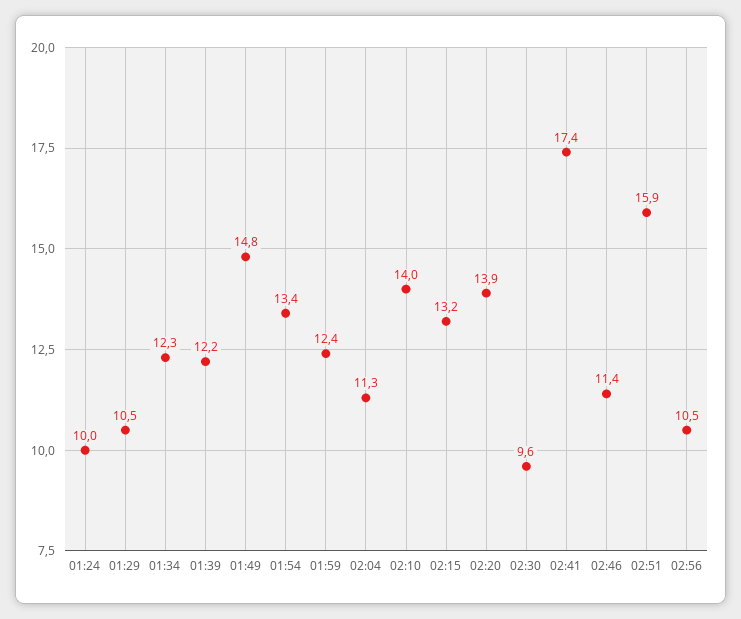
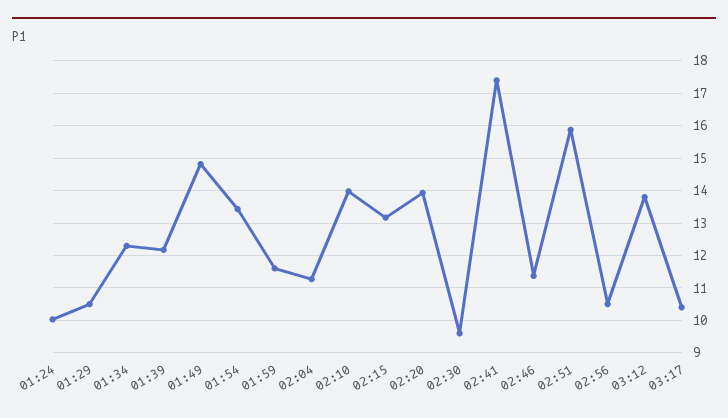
01:59: 12.4 -> 11.6
03:12: none -> 13.8
03:17: none -> 10.4

